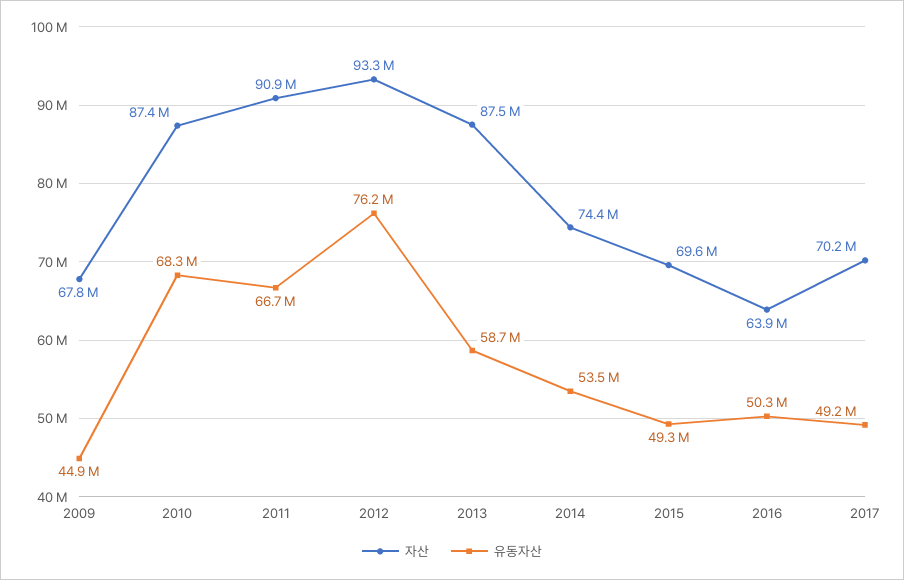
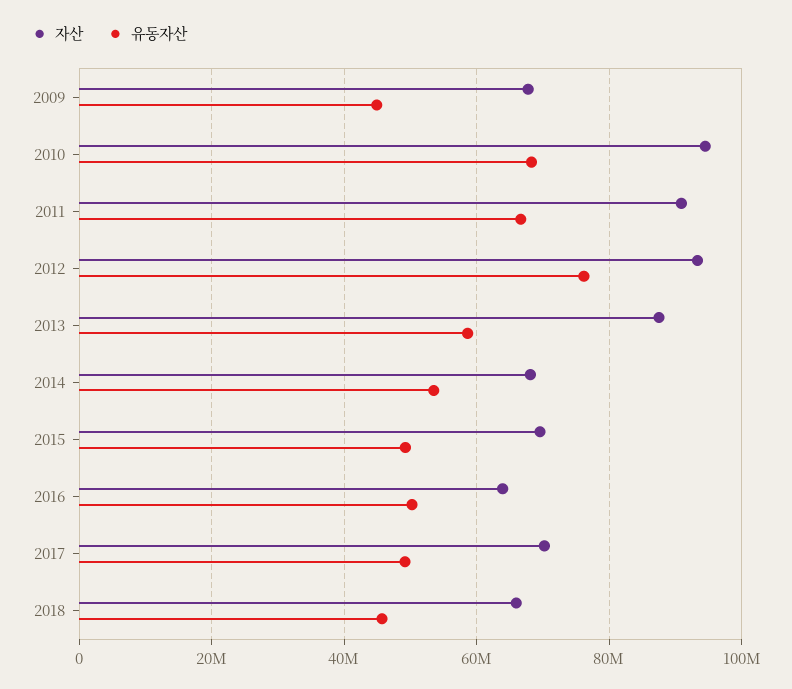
자산, 2010: 87400000 -> 94000000
자산, 2014: 74400000 -> 68000000
자산, 2018: none -> 66000000
유동자산, 2018: none -> 46000000

